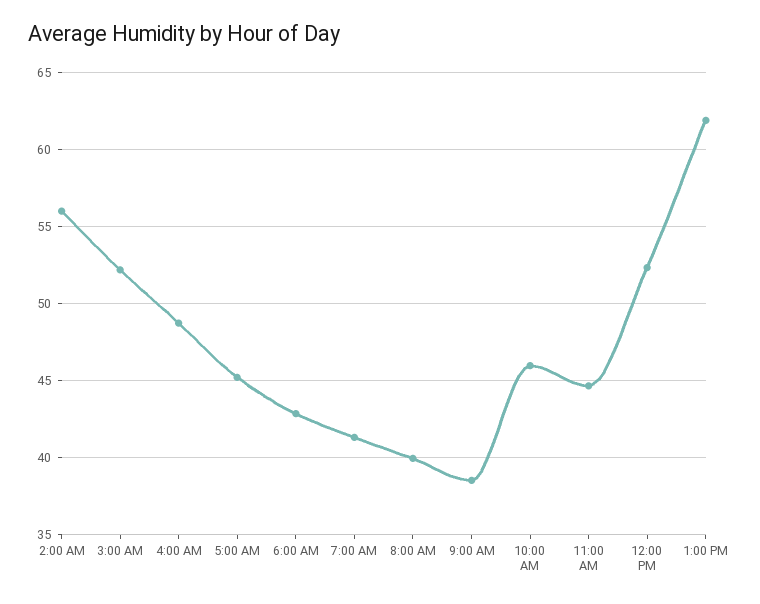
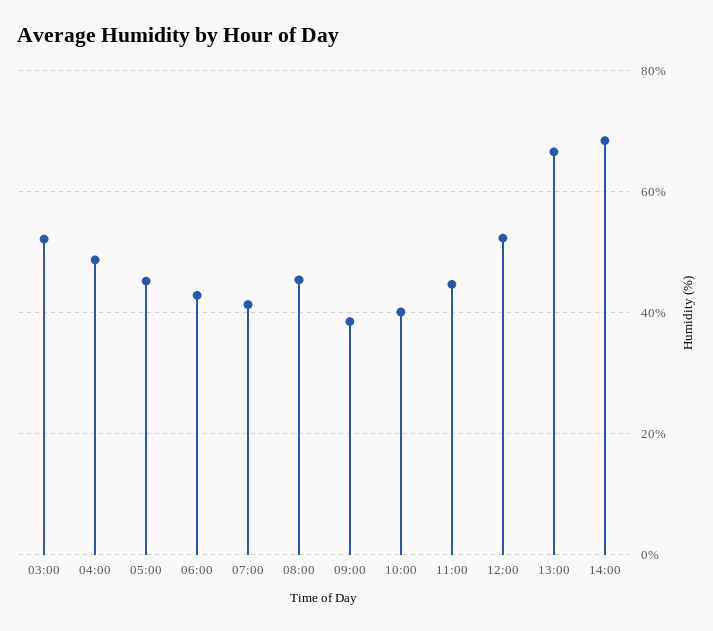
2:00 AM: 56 -> none
8:00 AM: 40 -> 46
10:00 AM: 46 -> 40
1:00 PM: 62 -> 66
14:00: none -> 68

